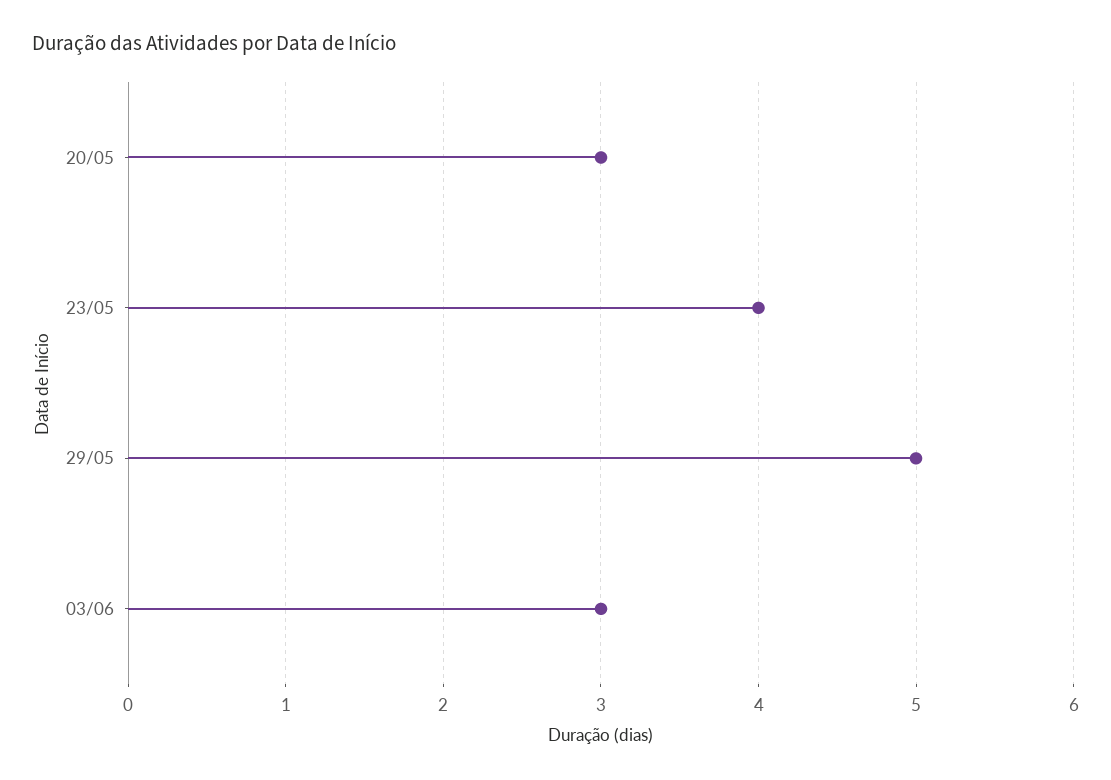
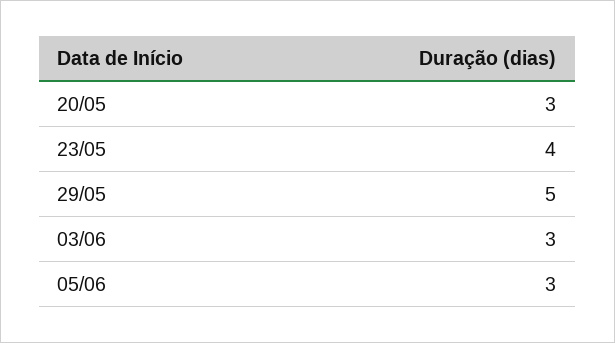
05/06: none -> 3

